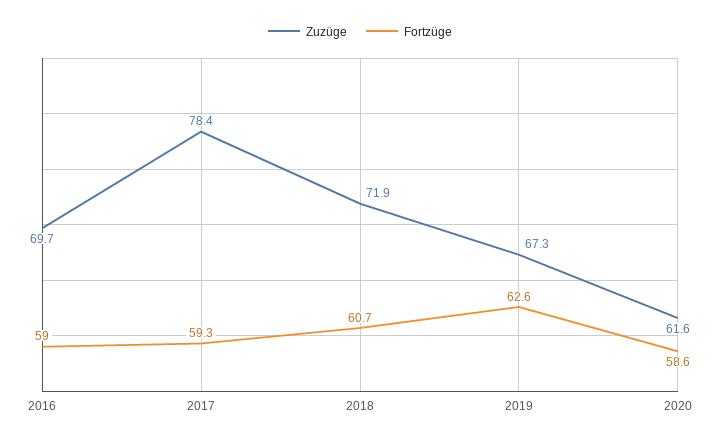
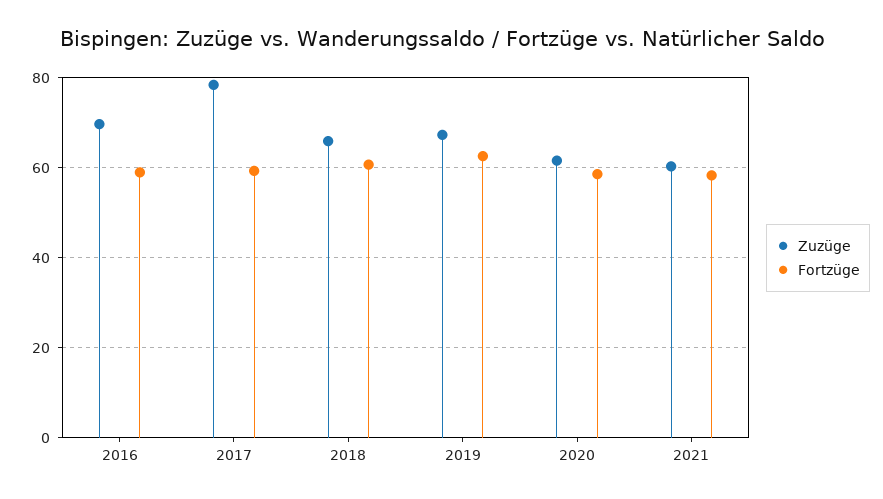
Zuzüge, 2018: 71.9 -> 66
Zuzüge, 2021: none -> 60
Fortzüge, 2021: none -> 58

